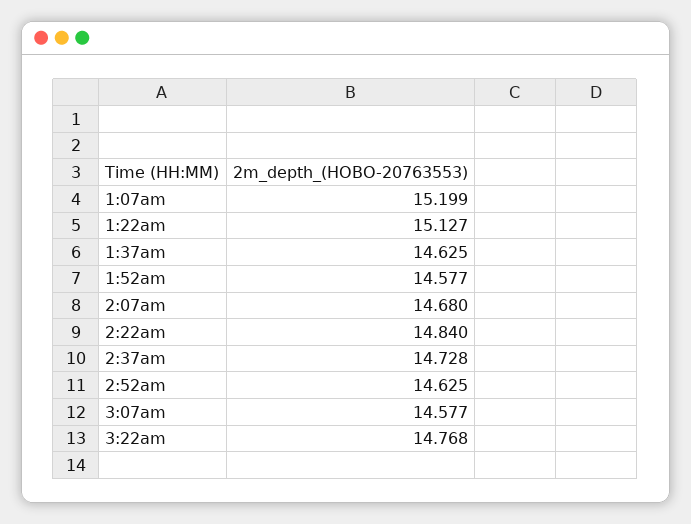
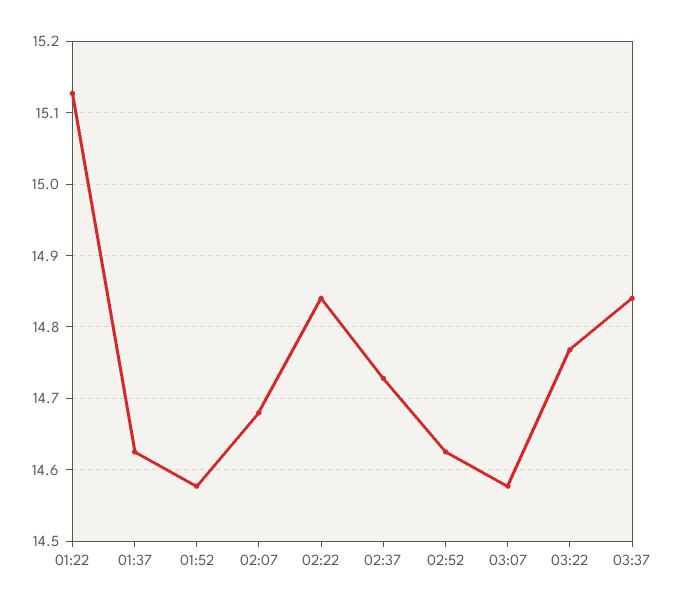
1:07am: 15.199 -> none
03:37: none -> 14.84

